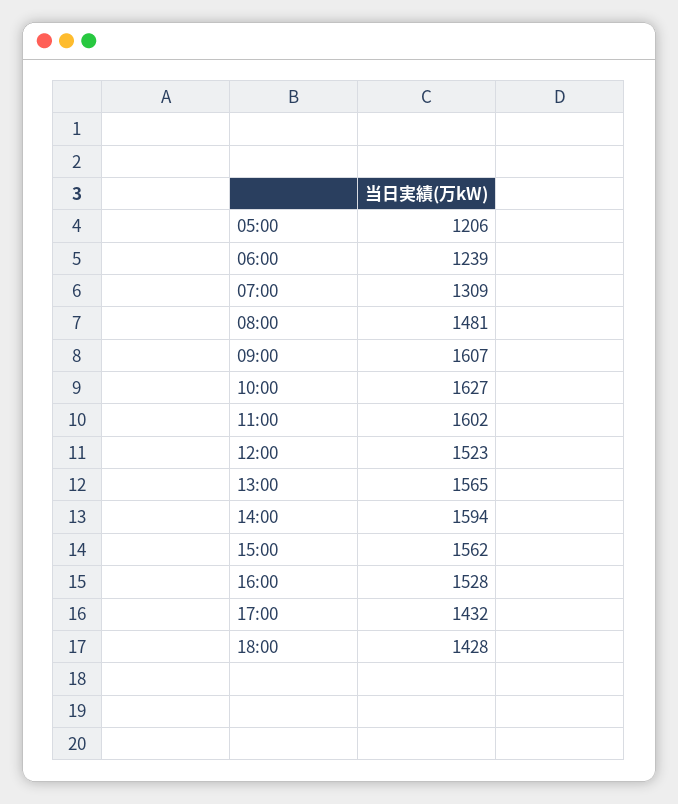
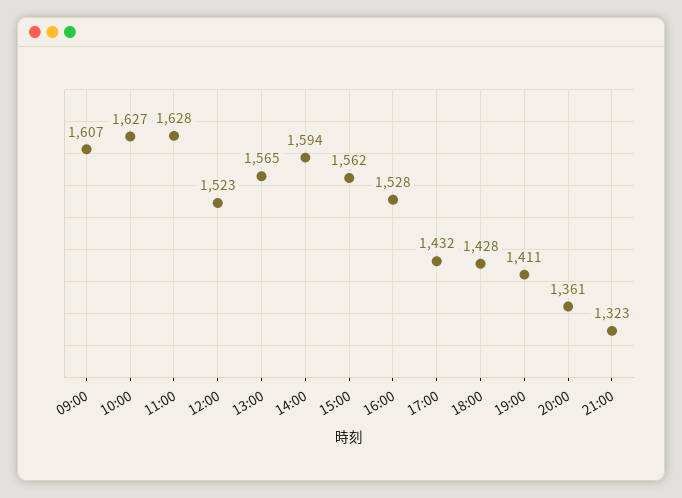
05:00: 1206 -> none
06:00: 1239 -> none
07:00: 1309 -> none
08:00: 1481 -> none
11:00: 1602 -> 1628
19:00: none -> 1411
20:00: none -> 1361
21:00: none -> 1323

